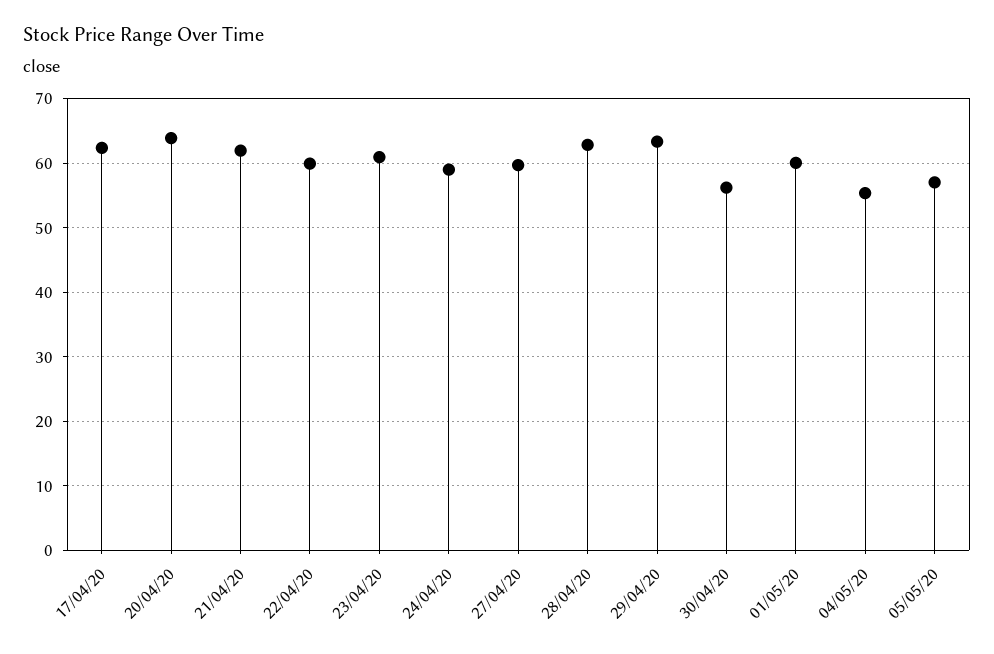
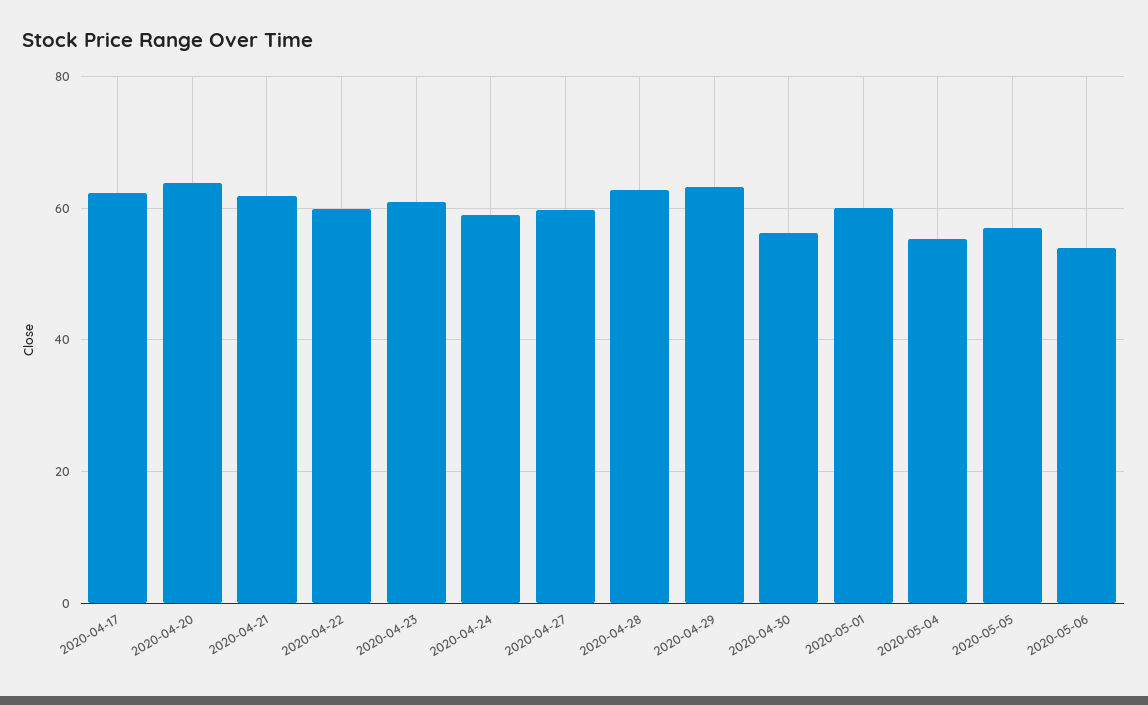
2020-05-06: none -> 54

